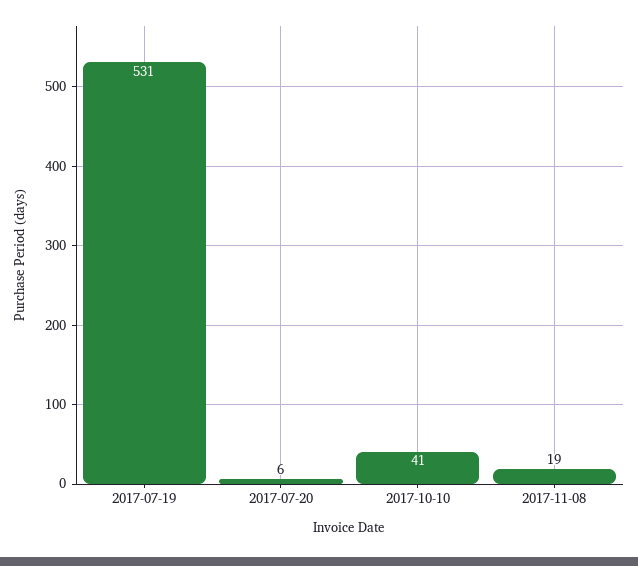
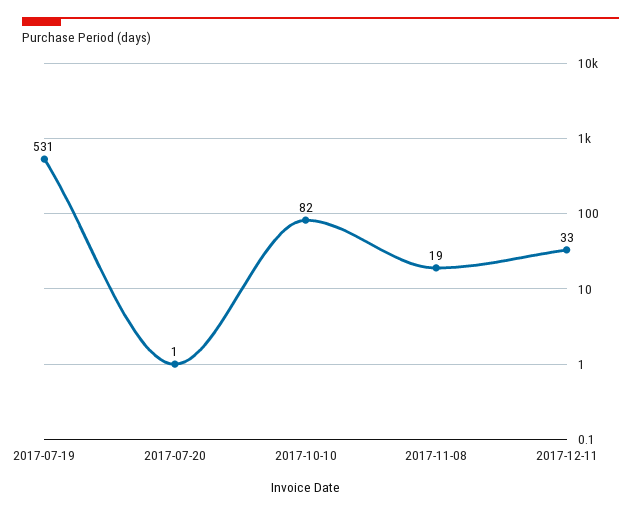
2017-07-20: 6 -> 1
2017-10-10: 41 -> 82
2017-12-11: none -> 33

